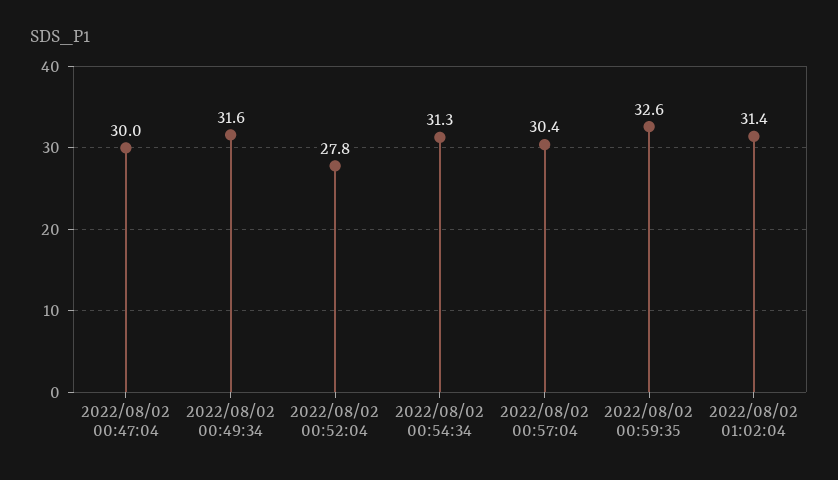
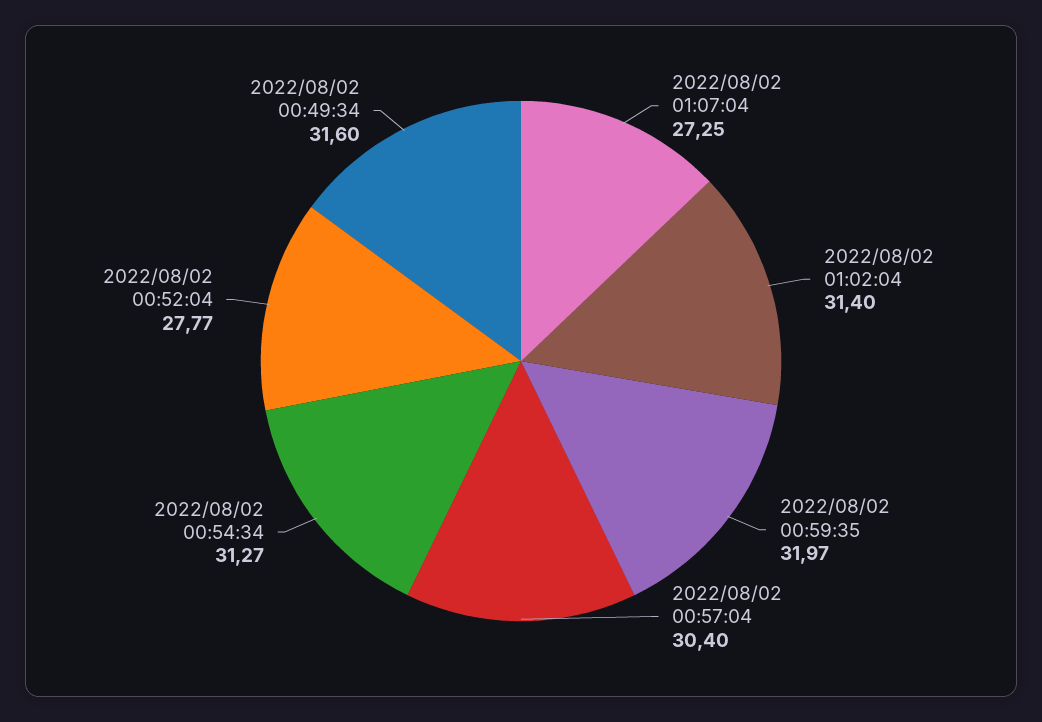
2022/08/02 00:47:04: 30 -> none
2022/08/02 00:59:35: 32.6 -> 31.97
2022/08/02 01:07:04: none -> 27.25

